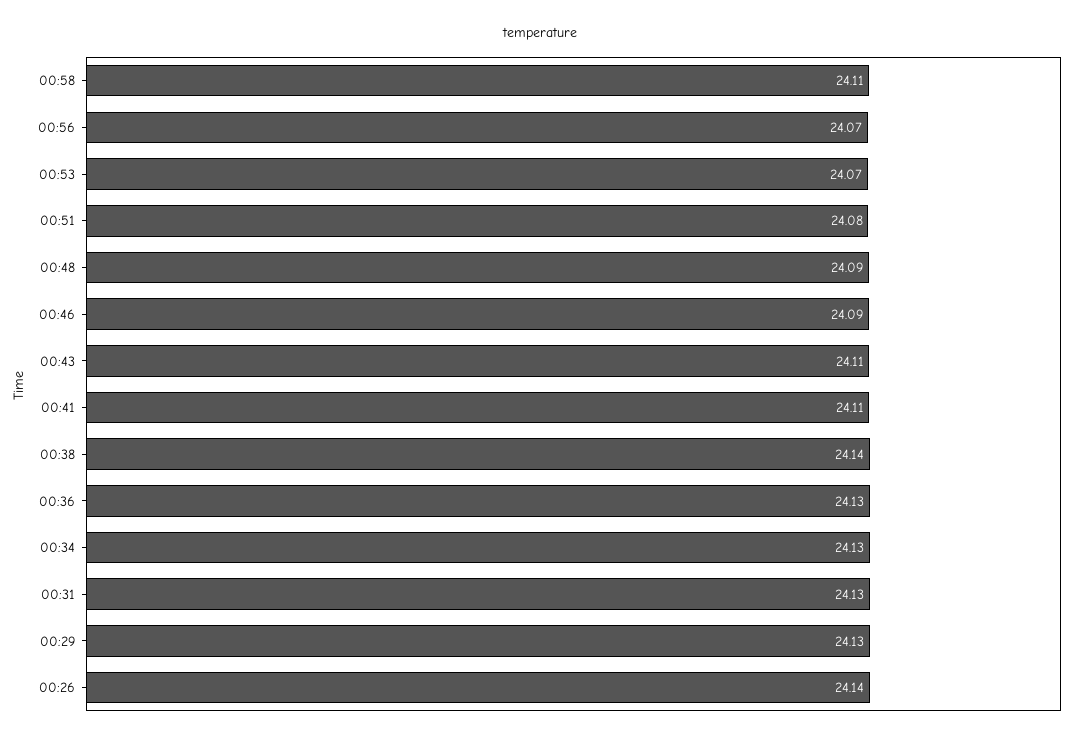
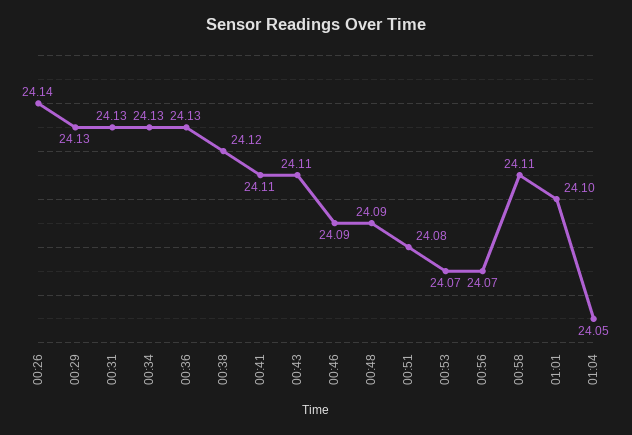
00:38: 24.14 -> 24.12
01:01: none -> 24.1
01:04: none -> 24.05

